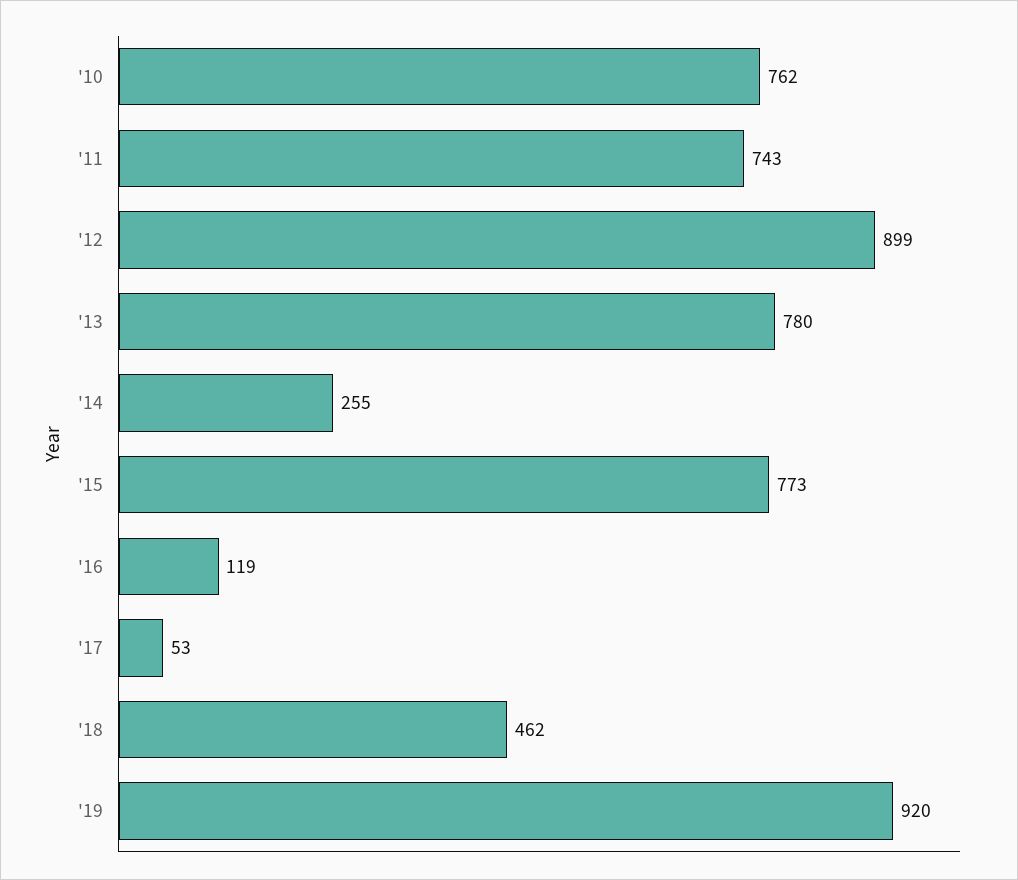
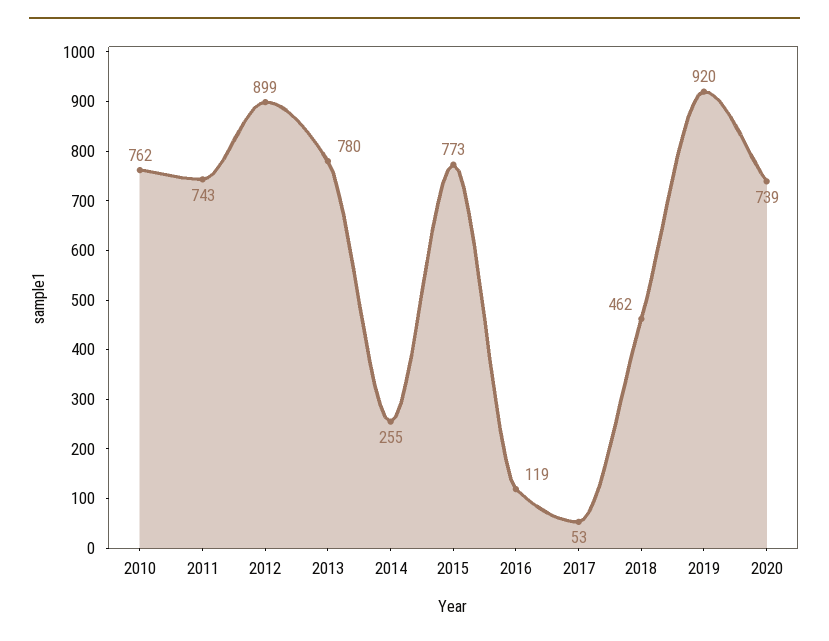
2020: none -> 739

